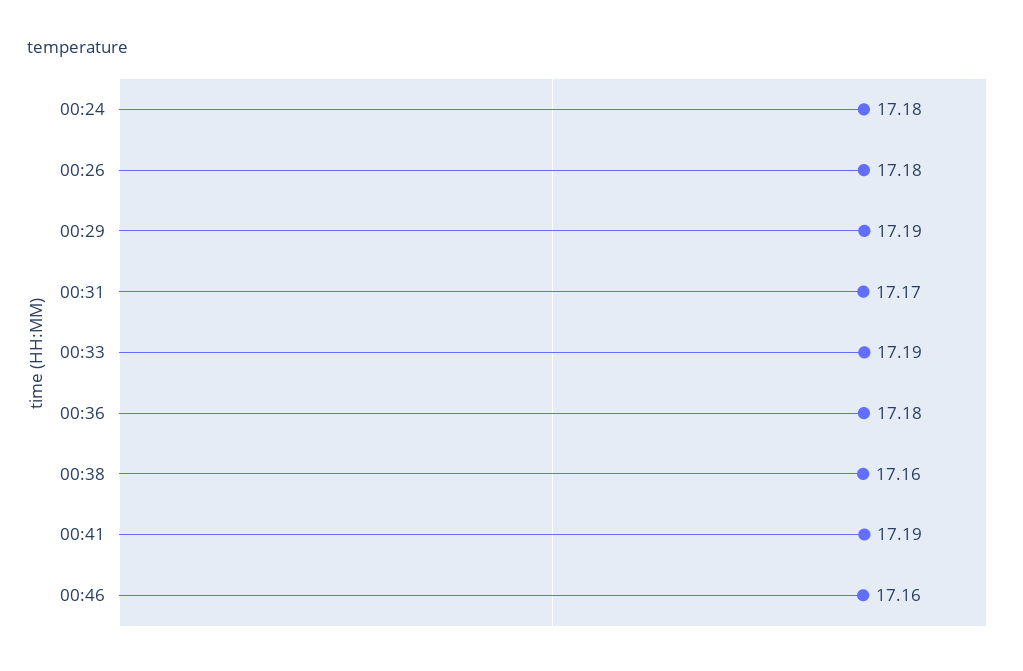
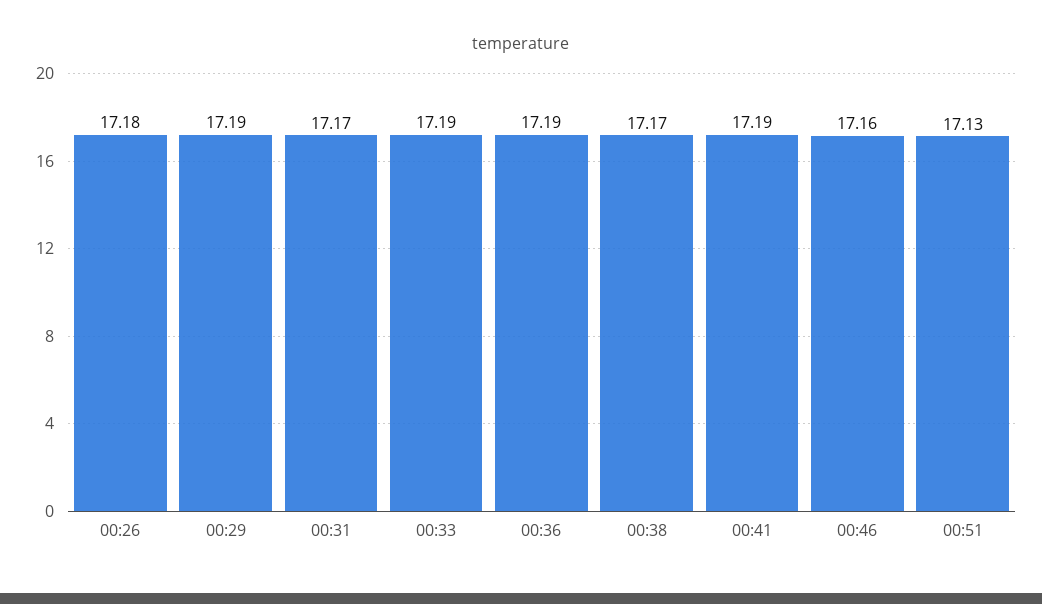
00:24: 17.18 -> none
00:36: 17.18 -> 17.19
00:38: 17.16 -> 17.17
00:51: none -> 17.13

